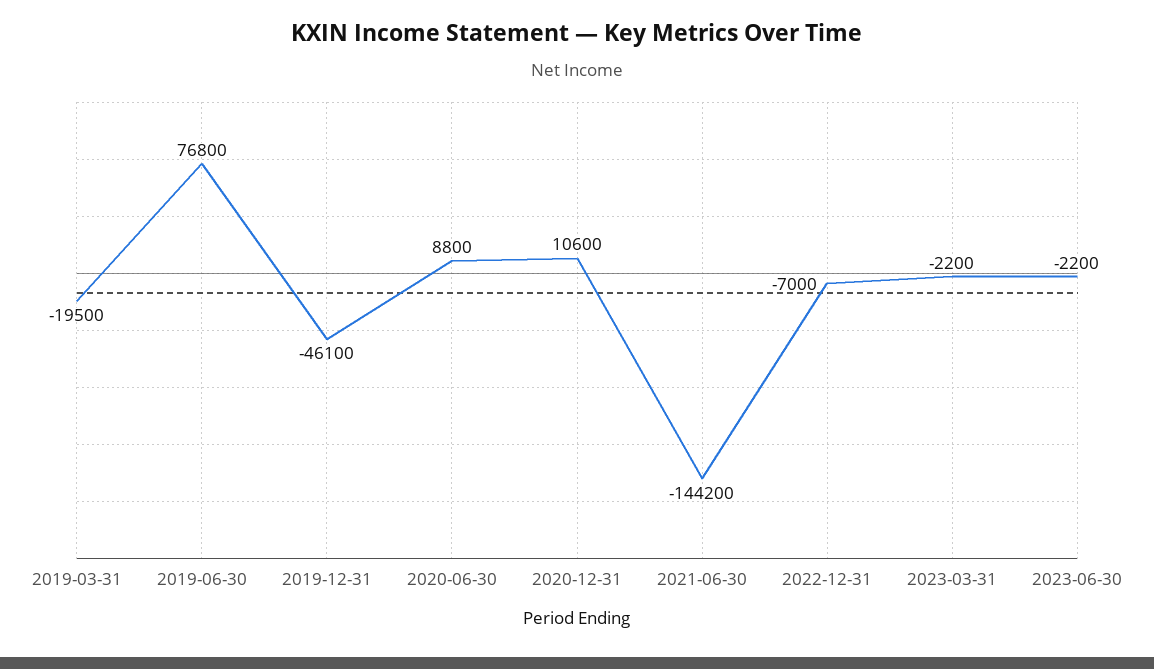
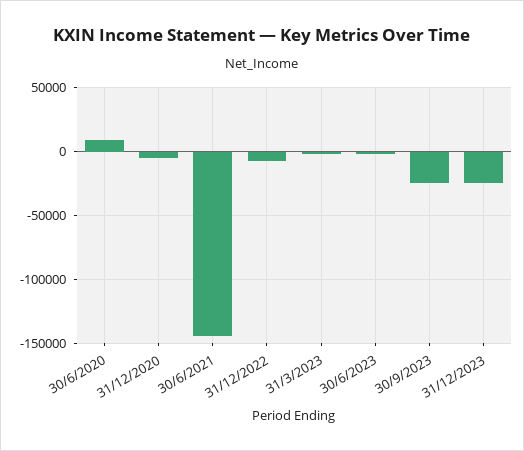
2019-03-31: -19500 -> none
2019-06-30: 76800 -> none
2019-12-31: -46100 -> none
2020-12-31: 10600 -> -5000
30/9/2023: none -> -25000
31/12/2023: none -> -25000

